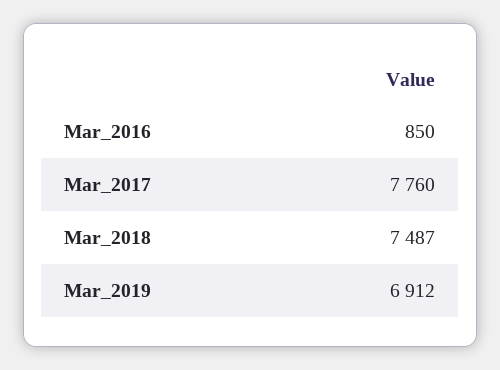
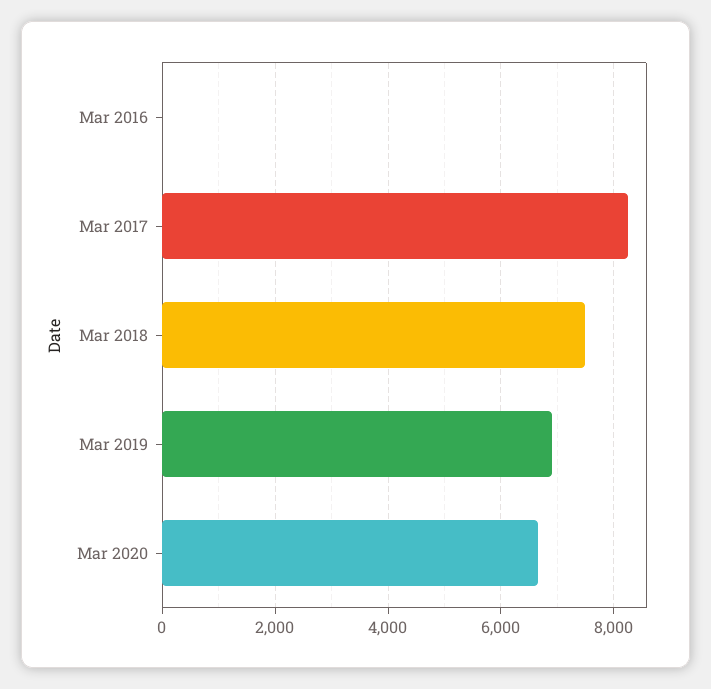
Mar_2016: 850 -> 0
Mar_2017: 7760 -> 8200
Mar 2020: none -> 6600

